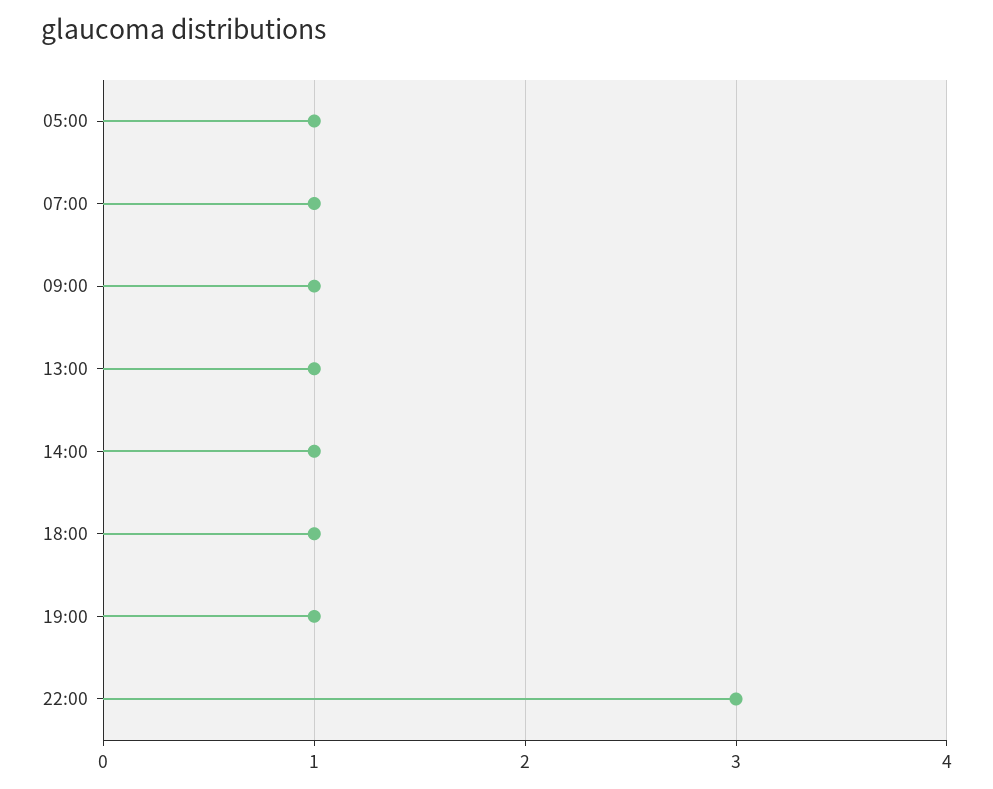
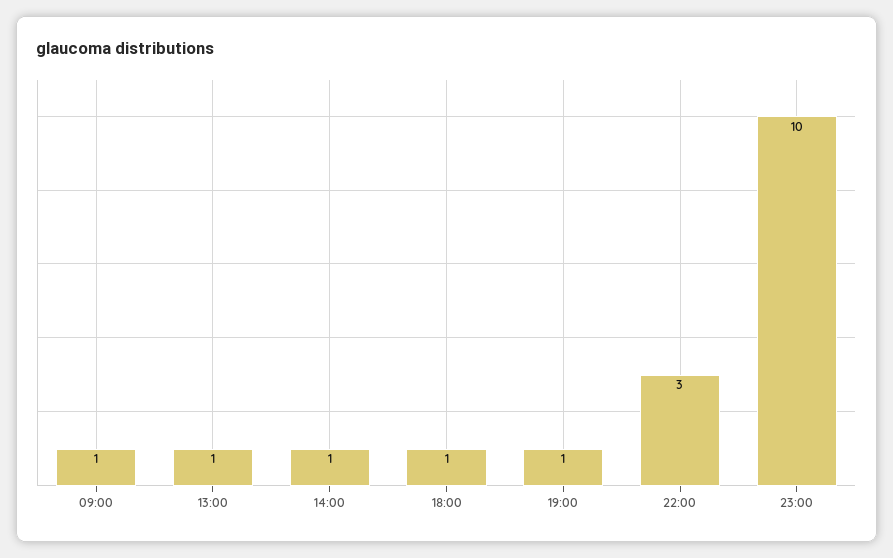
05:00: 1 -> none
07:00: 1 -> none
23:00: none -> 10

